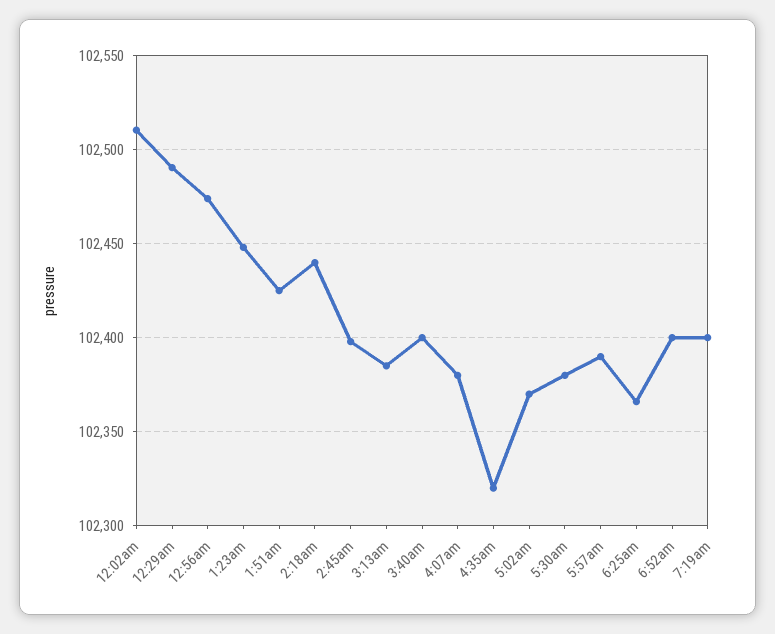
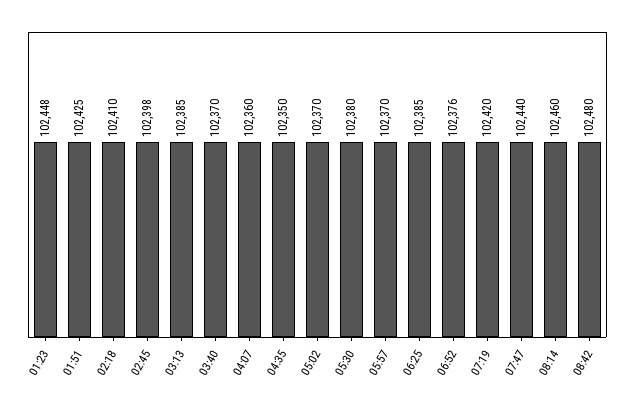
12:02am: 102510 -> none
12:29am: 102490 -> none
12:56am: 102475 -> none
2:18am: 102440 -> 102410
3:40am: 102400 -> 102370
4:07am: 102380 -> 102360
4:35am: 102320 -> 102350
5:57am: 102390 -> 102370
6:25am: 102365 -> 102385
6:52am: 102400 -> 102376
7:19am: 102400 -> 102420
07:47: none -> 102440
08:14: none -> 102460
08:42: none -> 102480

